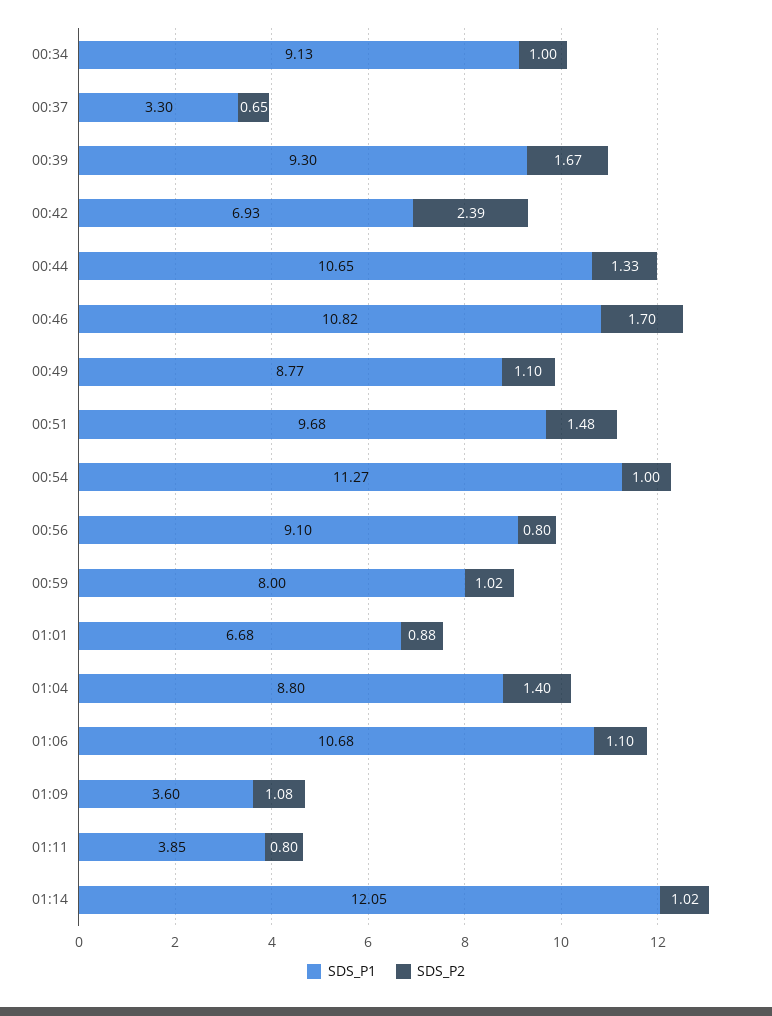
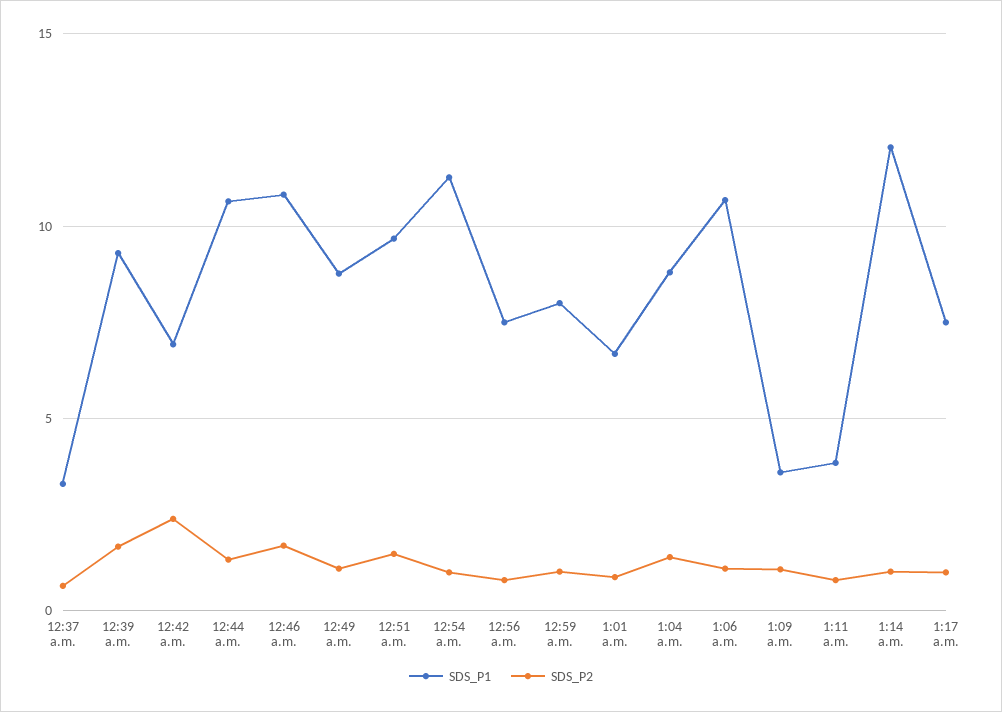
SDS_P1, 00:34: 9.13 -> none
SDS_P2, 00:34: 1 -> none
SDS_P1, 00:56: 9.1 -> 7.5
SDS_P1, 1:17 a.m.: none -> 7.5
SDS_P2, 1:17 a.m.: none -> 1

